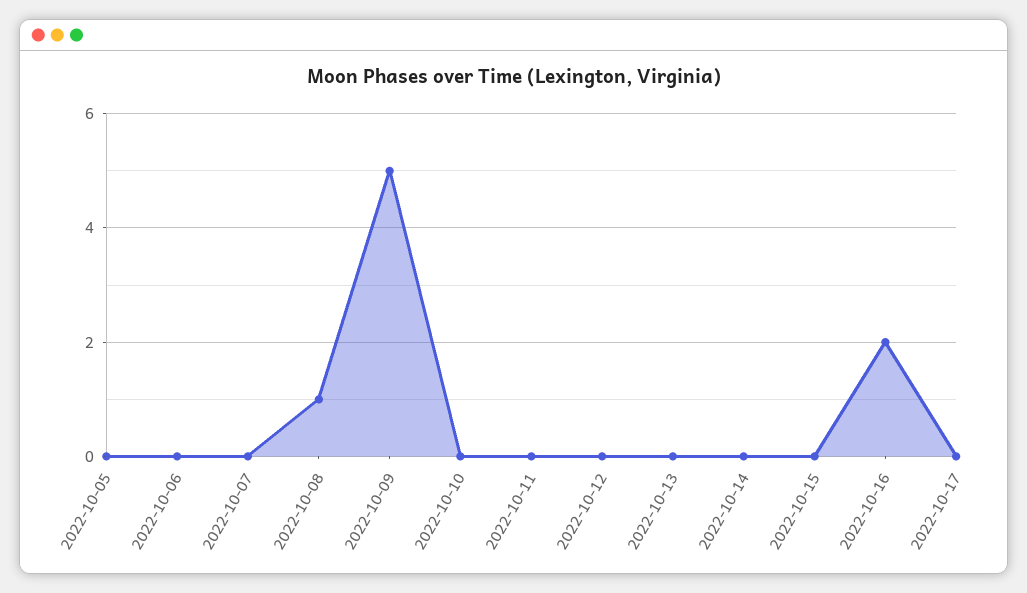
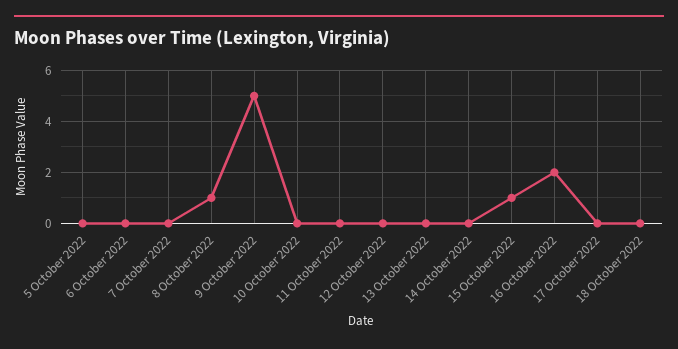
2022-10-15: 0 -> 1
18 October 2022: none -> 0

